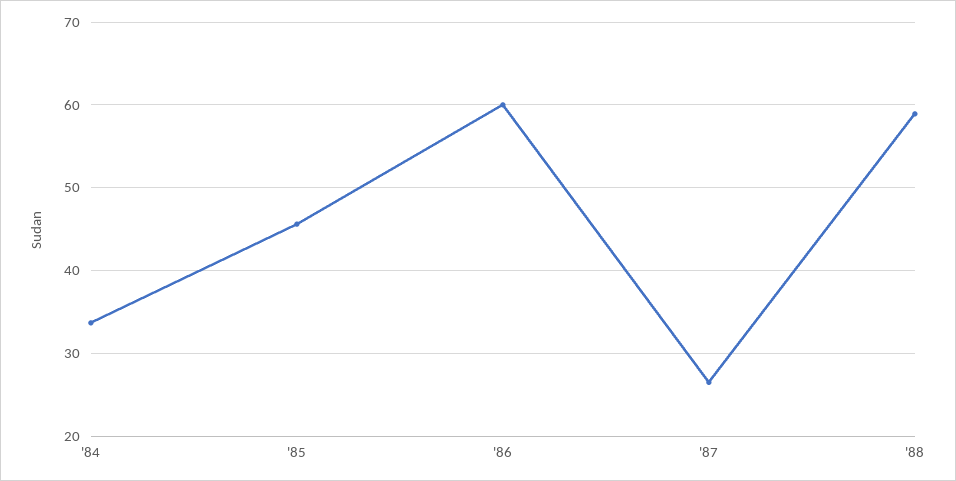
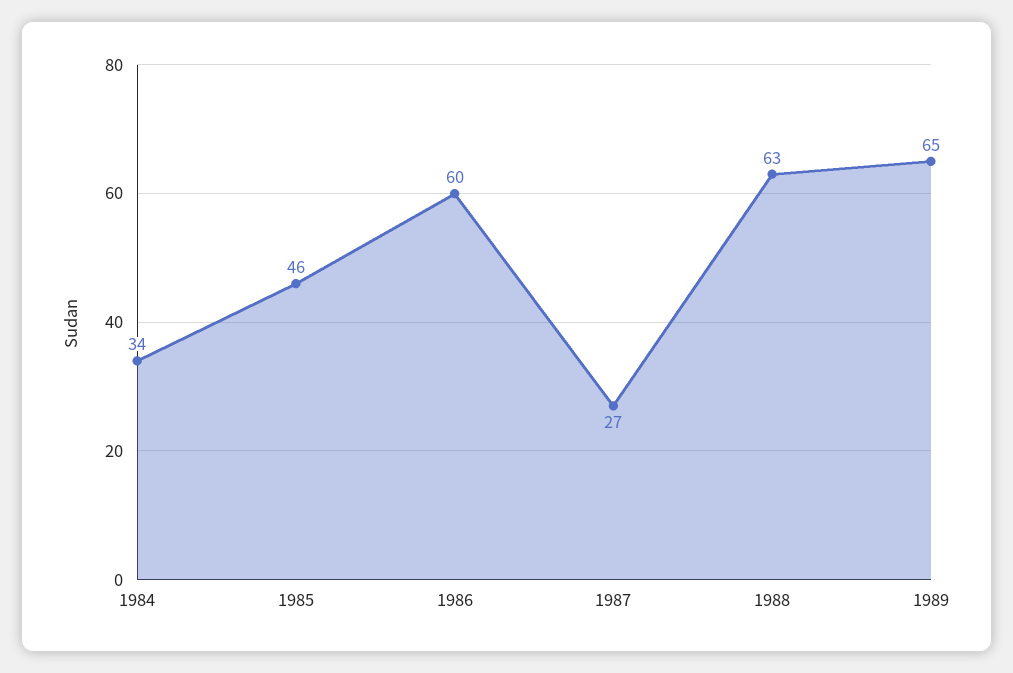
'88: 59 -> 63
1989: none -> 65

